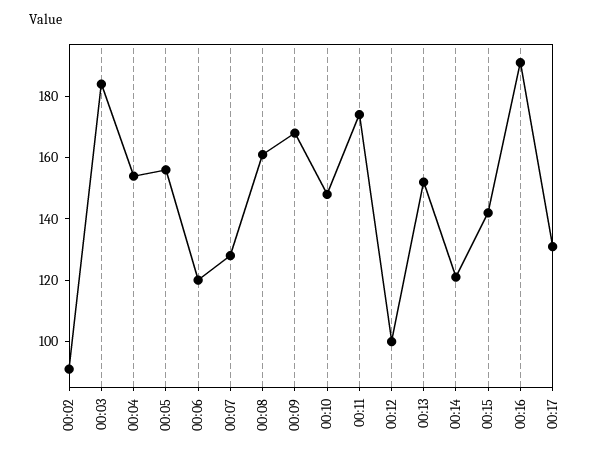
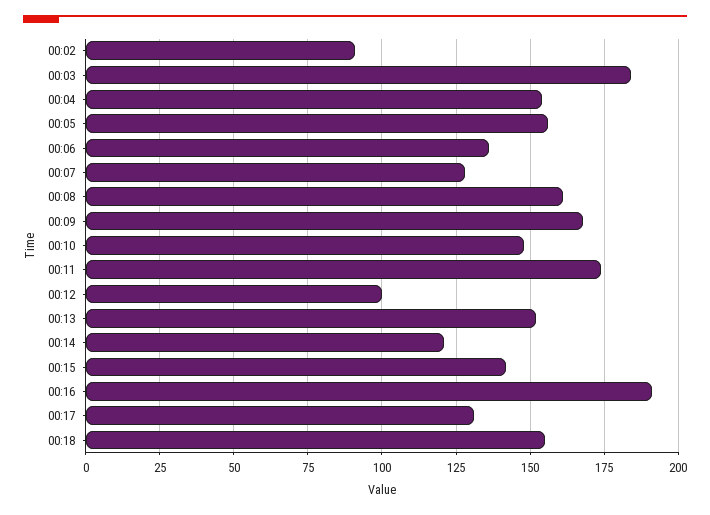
00:06: 120 -> 135
00:18: none -> 155

